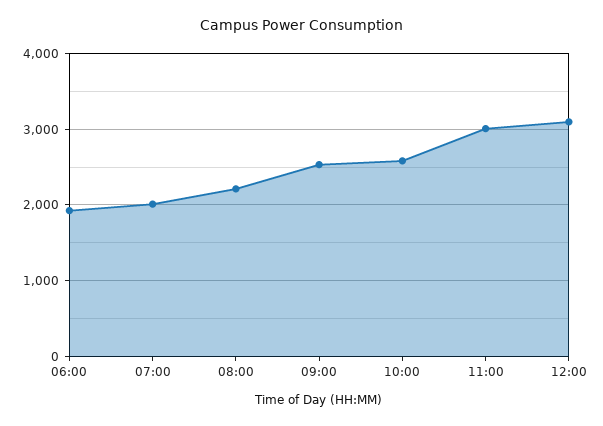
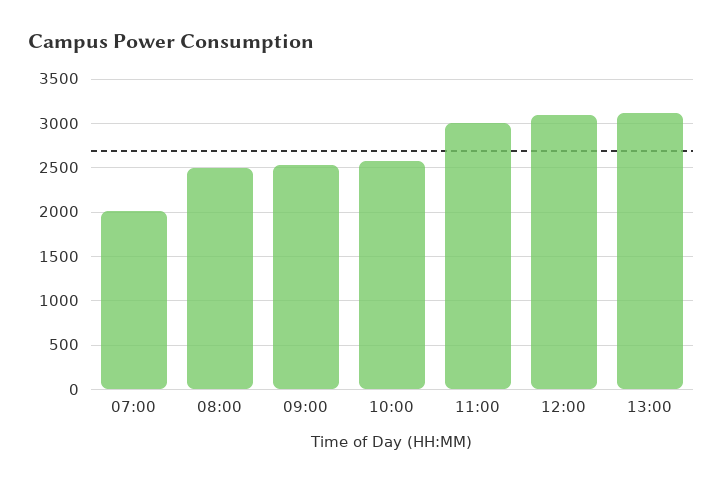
06:00: 1900 -> none
08:00: 2200 -> 2500
13:00: none -> 3100

